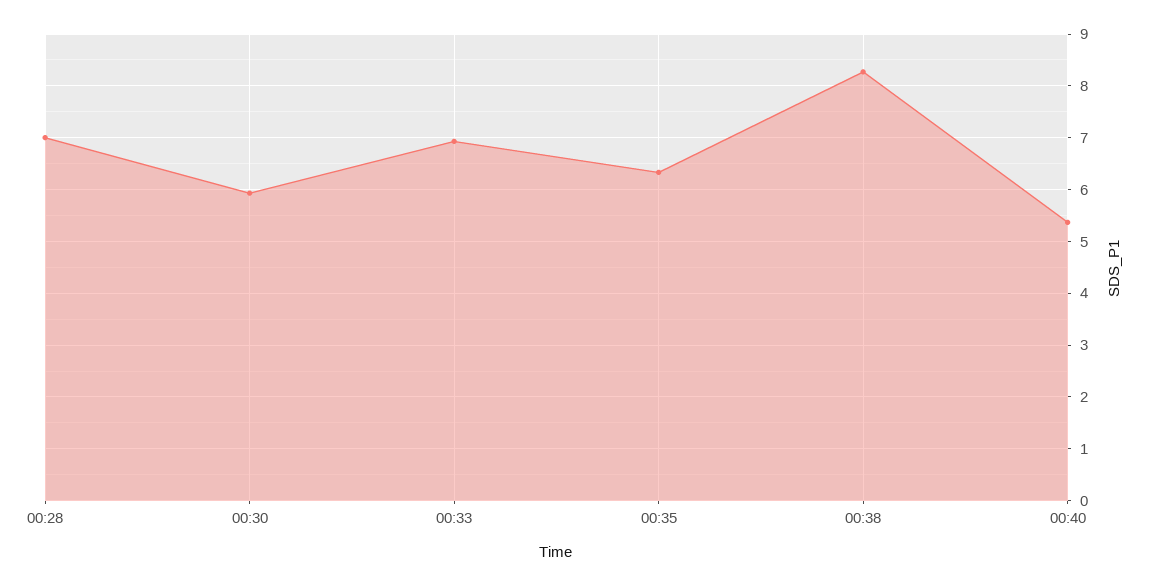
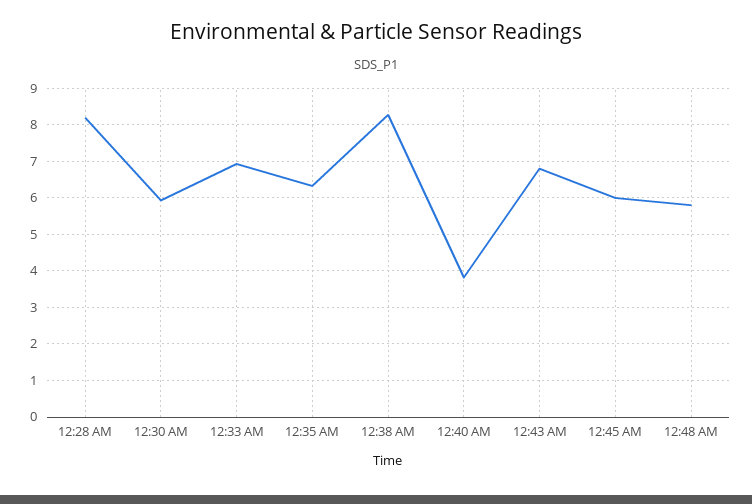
00:28: 7 -> 8.2
00:40: 5.4 -> 3.8
12:43 AM: none -> 6.8
12:45 AM: none -> 6
12:48 AM: none -> 5.8

